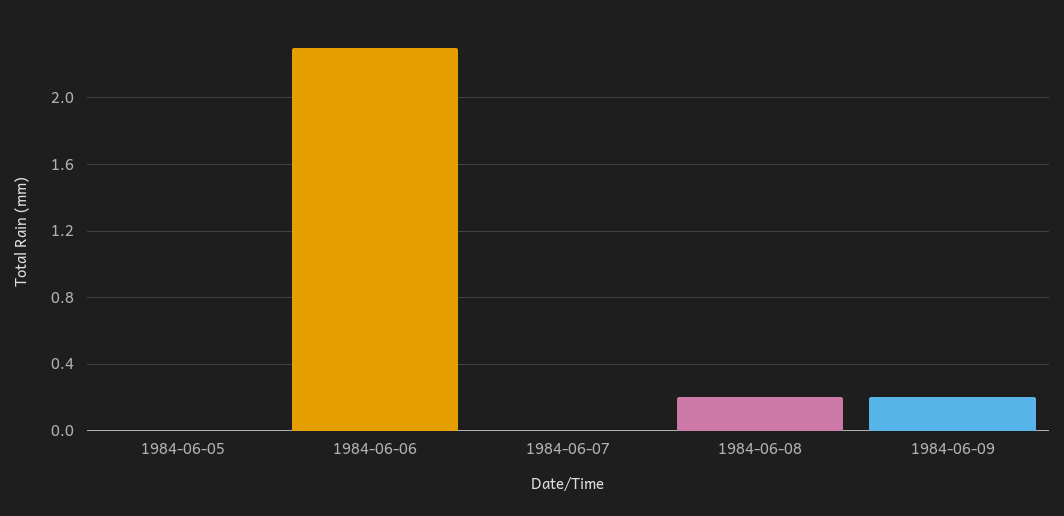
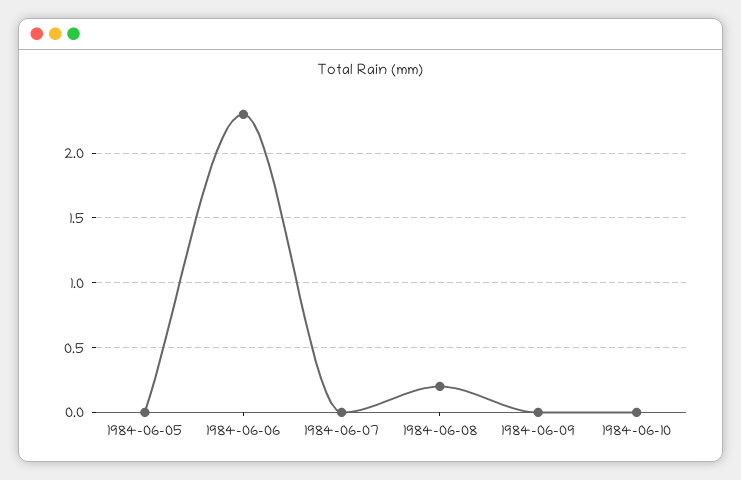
1984-06-09: 0.2 -> 0
1984-06-10: none -> 0

